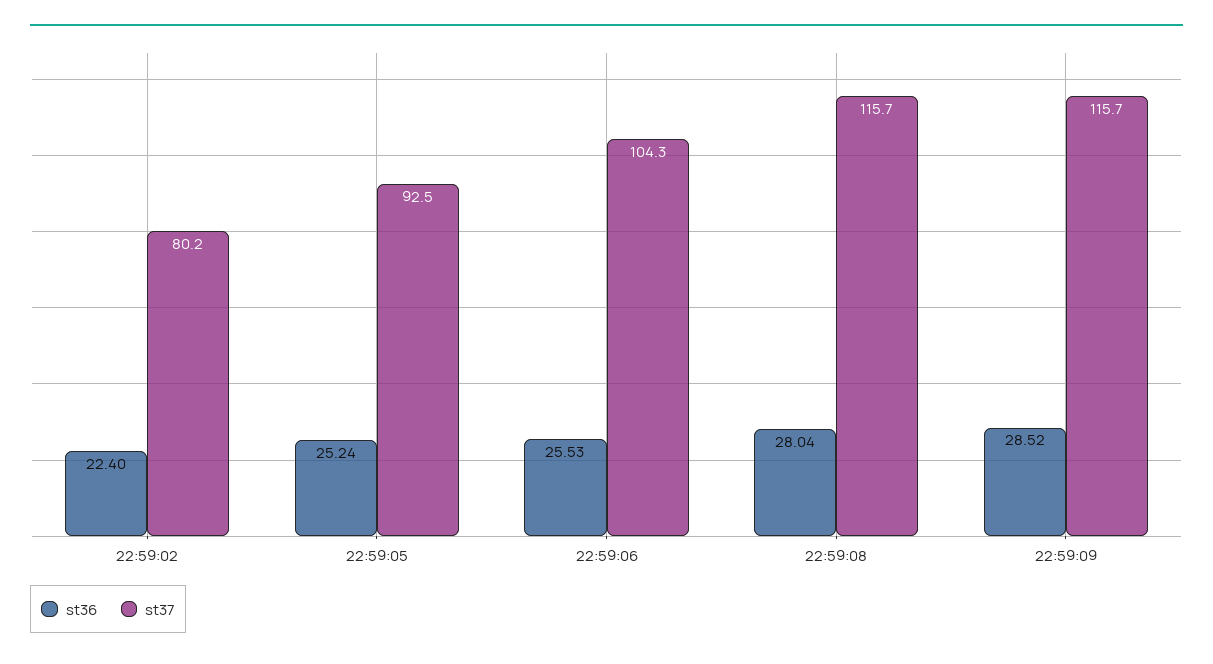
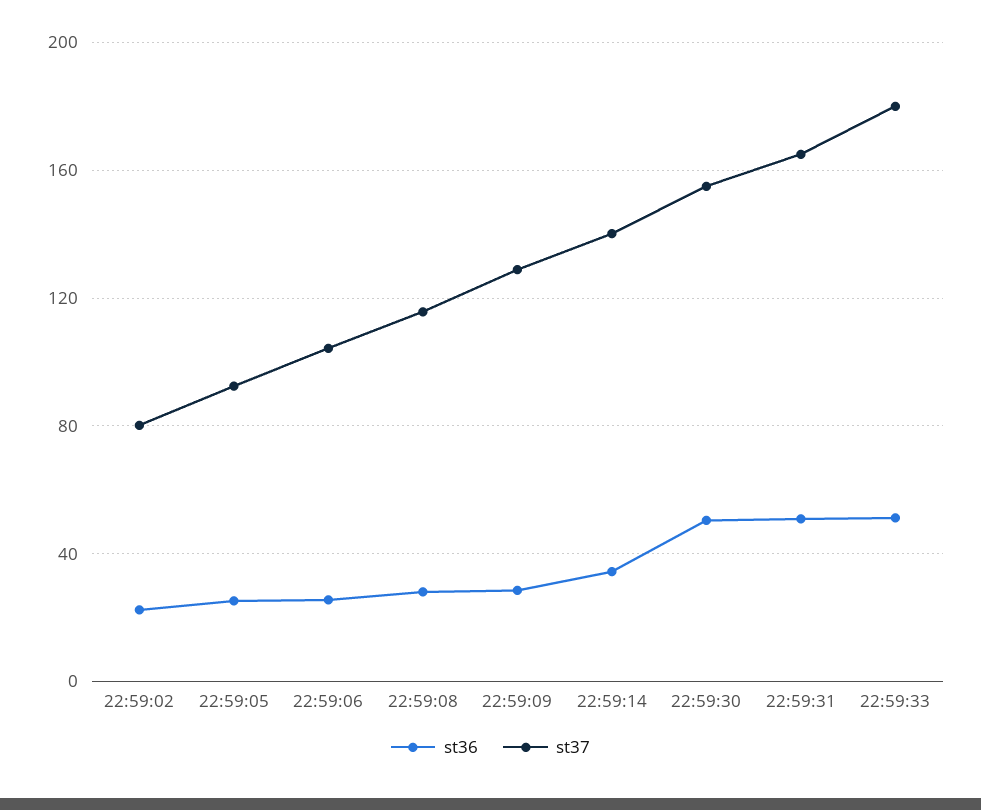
st37, 22:59:09: 115.7 -> 130
st36, 22:59:14: none -> 35
st37, 22:59:14: none -> 140
st36, 22:59:30: none -> 50
st37, 22:59:30: none -> 155
st36, 22:59:31: none -> 50
st37, 22:59:31: none -> 165
st36, 22:59:33: none -> 50
st37, 22:59:33: none -> 180

